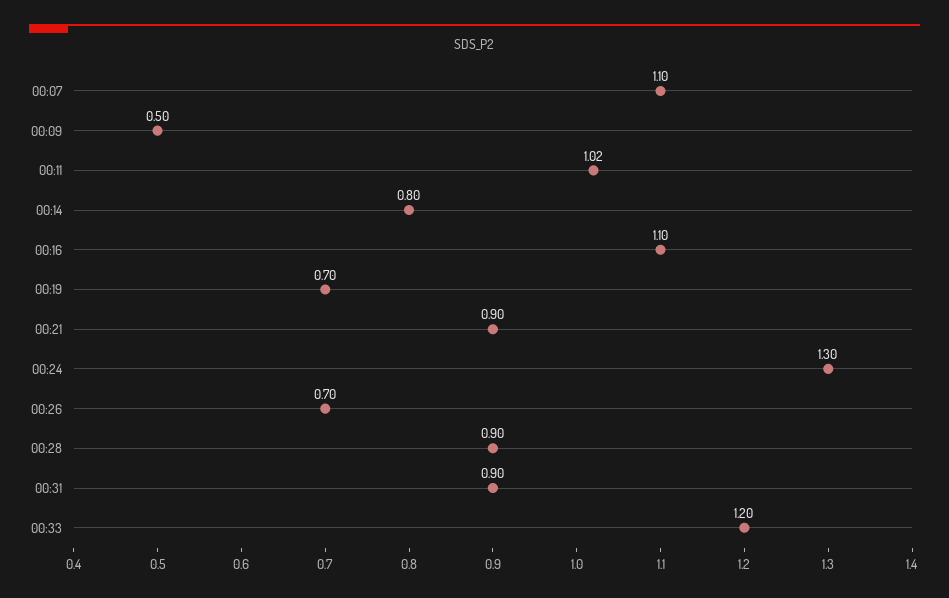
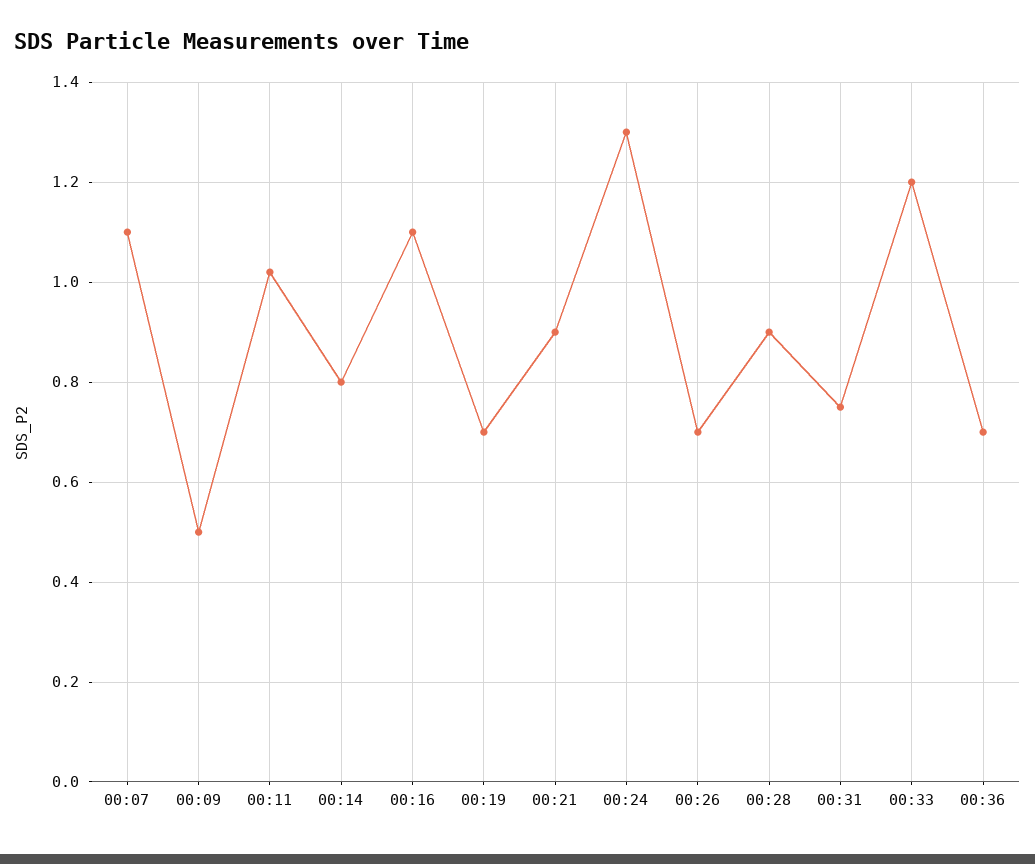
00:31: 0.9 -> 0.75
00:36: none -> 0.7

